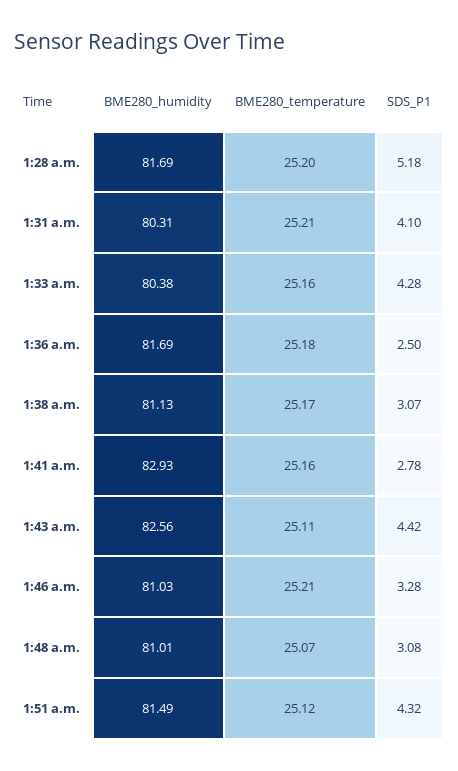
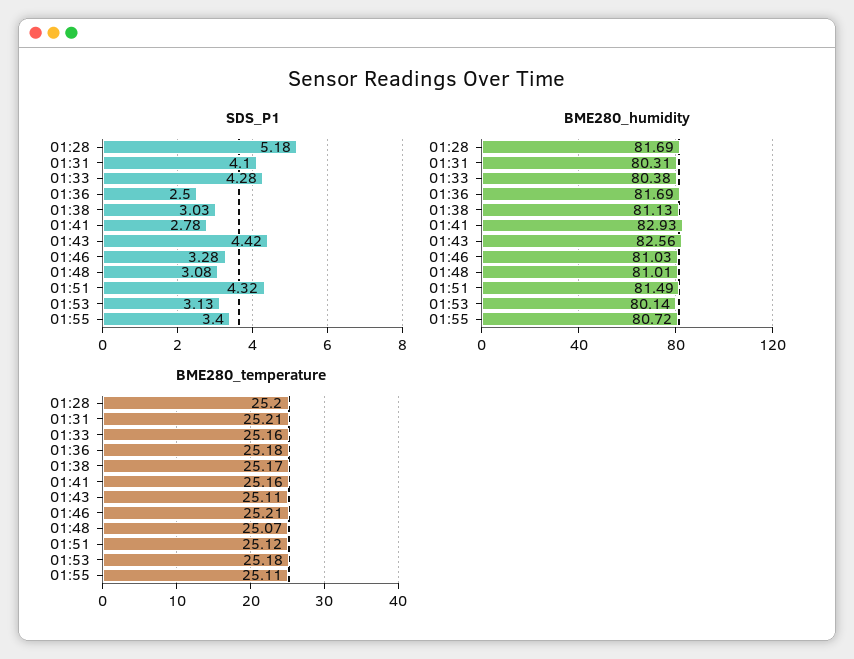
SDS_P1, 1:38 a.m.: 3.07 -> 3.03
SDS_P1, 01:53: none -> 3.13
SDS_P1, 01:55: none -> 3.4
BME280_humidity, 01:53: none -> 80.14
BME280_humidity, 01:55: none -> 80.72
BME280_temperature, 01:53: none -> 25.18
BME280_temperature, 01:55: none -> 25.11

